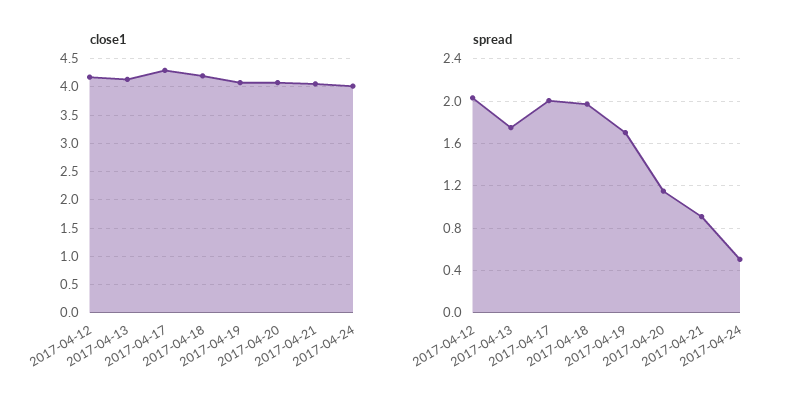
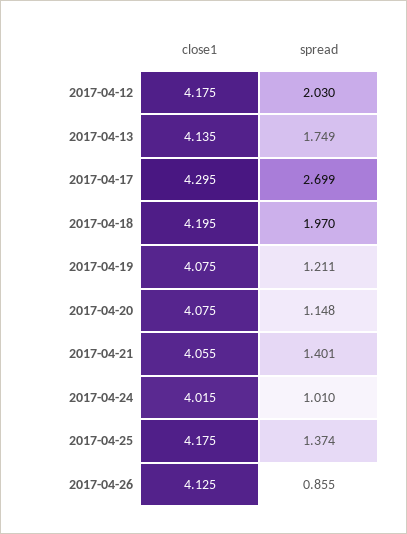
spread, 2017-04-17: 2 -> 2.699
spread, 2017-04-19: 1.7 -> 1.211
spread, 2017-04-21: 0.9 -> 1.401
spread, 2017-04-24: 0.5 -> 1.01
close1, 2017-04-25: none -> 4.175
spread, 2017-04-25: none -> 1.374
close1, 2017-04-26: none -> 4.125
spread, 2017-04-26: none -> 0.855

